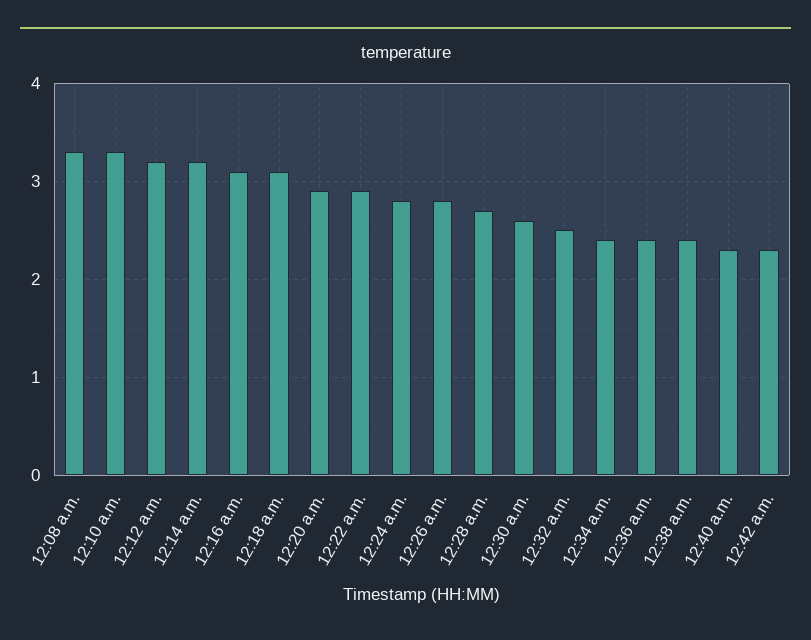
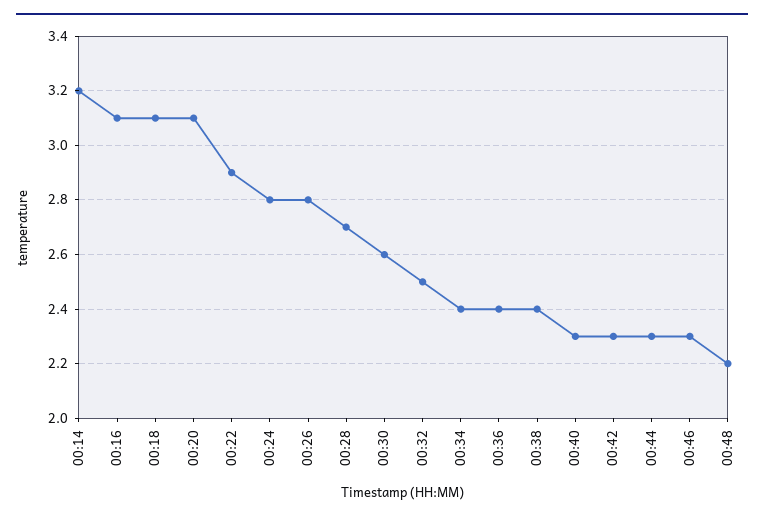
12:08 a.m.: 3.3 -> none
12:10 a.m.: 3.3 -> none
12:12 a.m.: 3.2 -> none
12:20 a.m.: 2.9 -> 3.1
00:44: none -> 2.3
00:46: none -> 2.3
00:48: none -> 2.2

